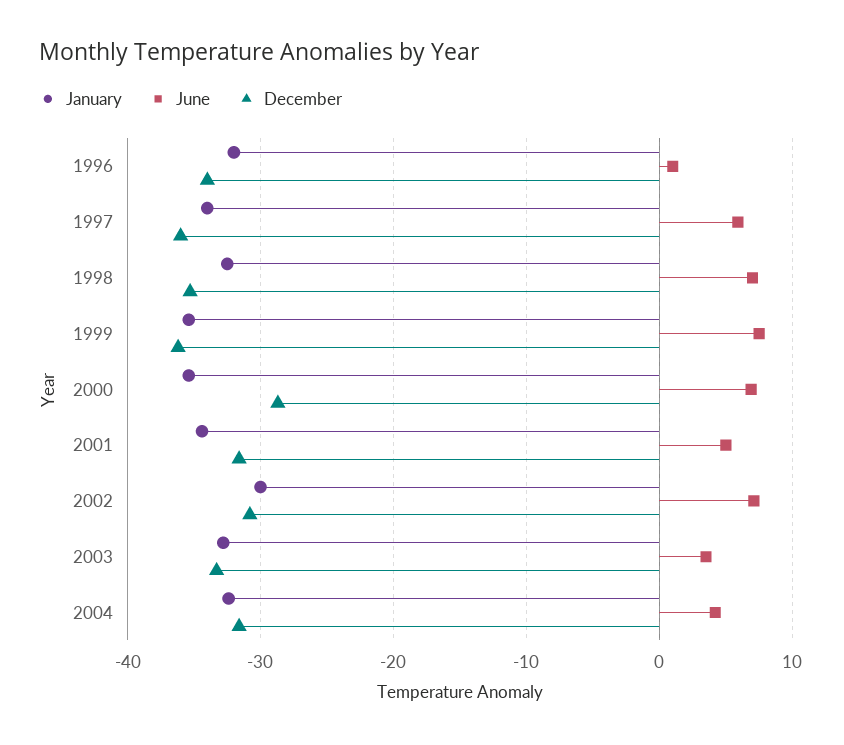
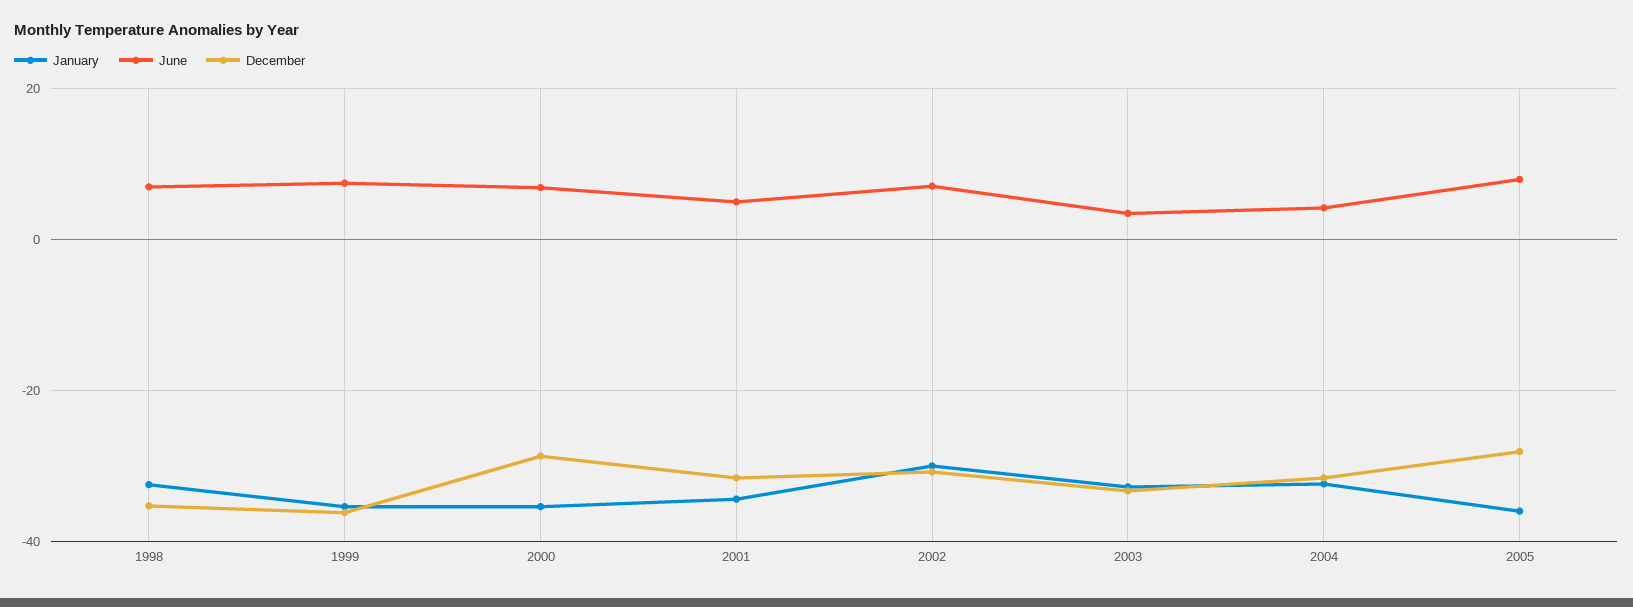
January, 1996: -32 -> none
June, 1996: 1 -> none
December, 1996: -34 -> none
January, 1997: -34 -> none
June, 1997: 6 -> none
December, 1997: -36 -> none
January, 2005: none -> -36
June, 2005: none -> 8
December, 2005: none -> -28

